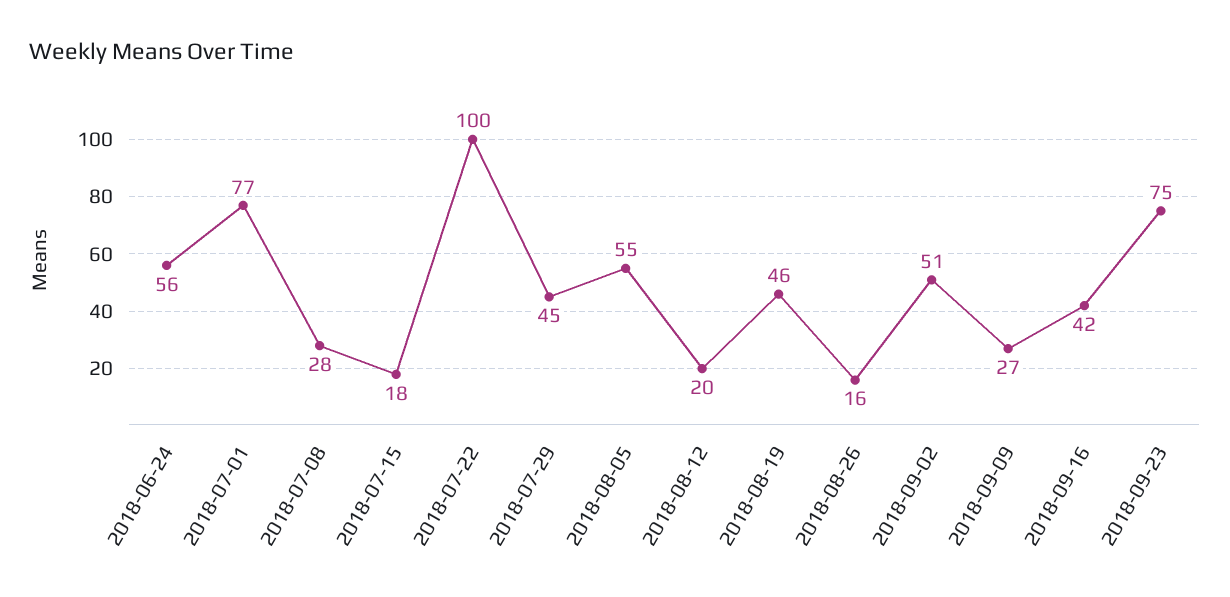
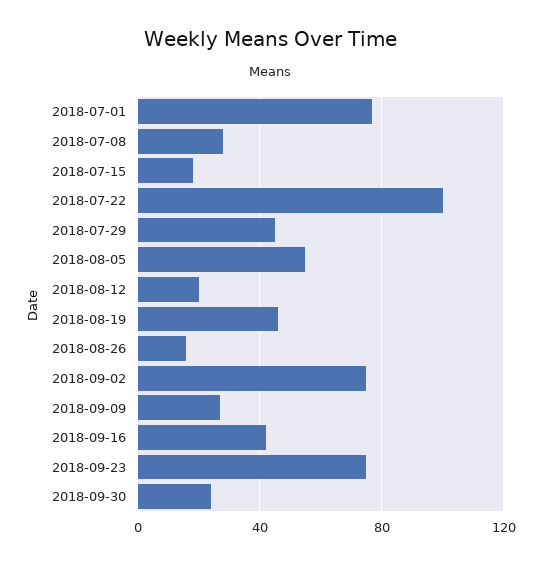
2018-06-24: 56 -> none
2018-09-02: 51 -> 75
2018-09-30: none -> 25

